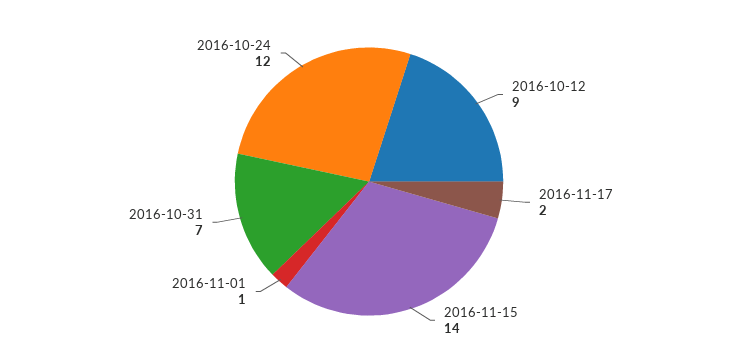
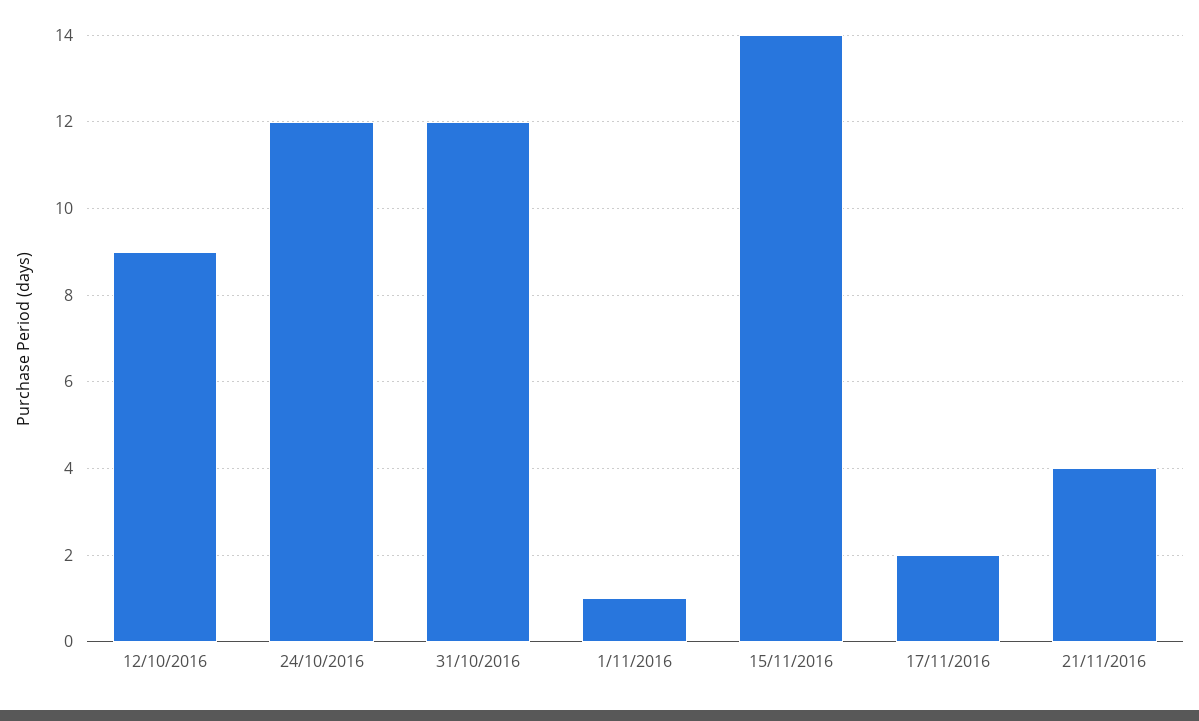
2016-10-31: 7 -> 12
21/11/2016: none -> 4

